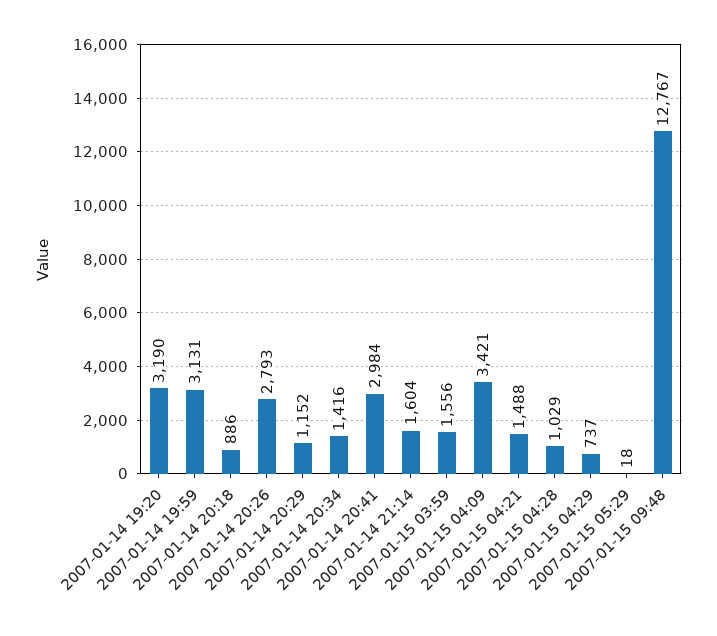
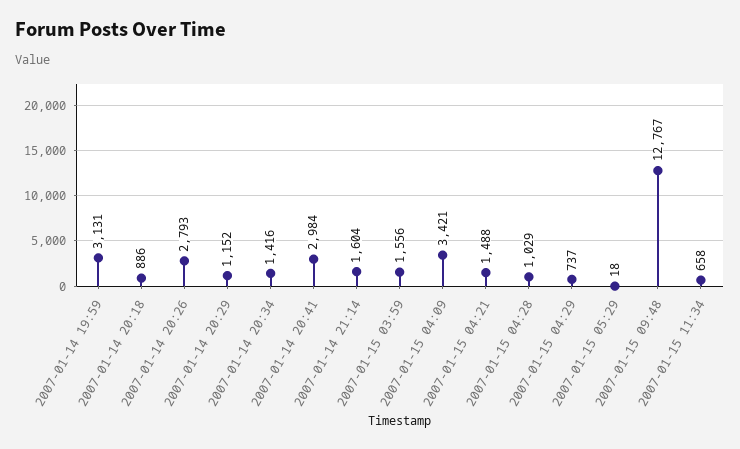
2007-01-14 19:20: 3190 -> none
2007-01-15 11:34: none -> 658

